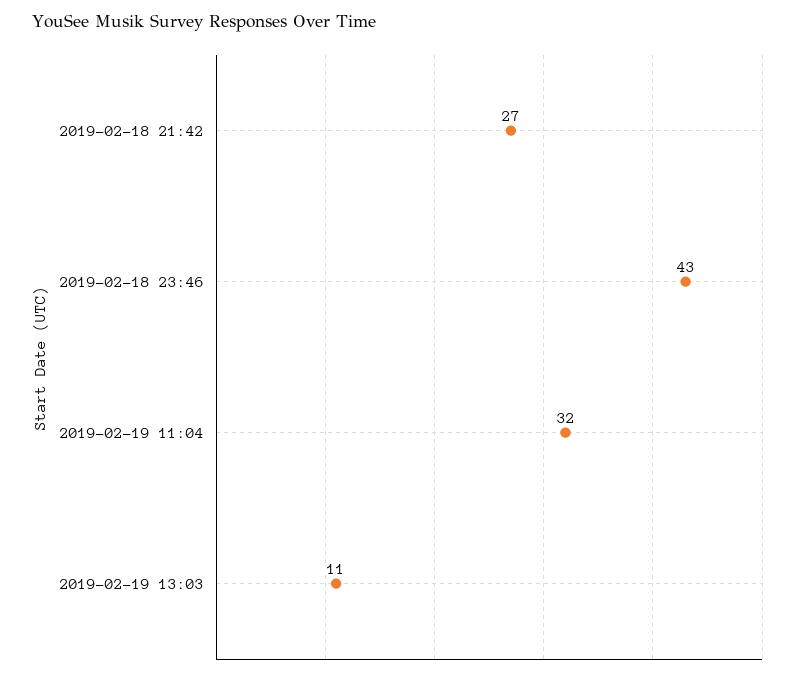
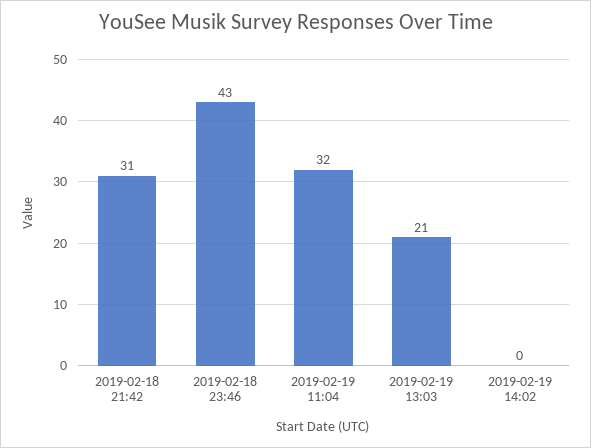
2019-02-18 21:42: 27 -> 31
2019-02-19 13:03: 11 -> 21
2019-02-19 14:02: none -> 0

